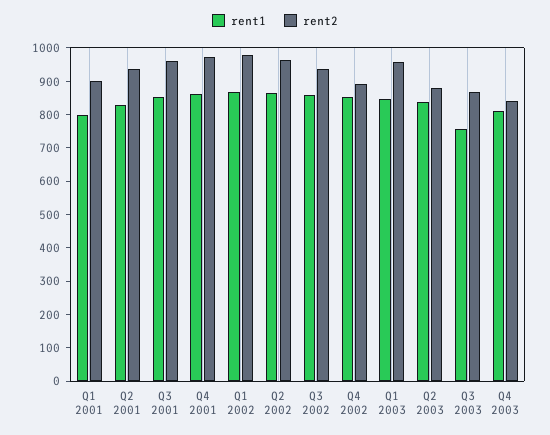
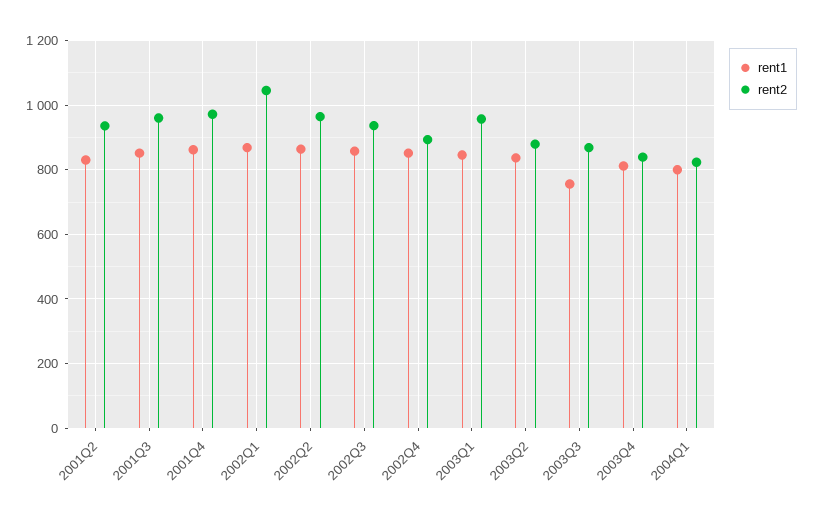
rent1, Q1 2001: 800 -> none
rent2, Q1 2001: 900 -> none
rent2, Q1 2002: 975 -> 1040
rent1, 2004Q1: none -> 800
rent2, 2004Q1: none -> 820

